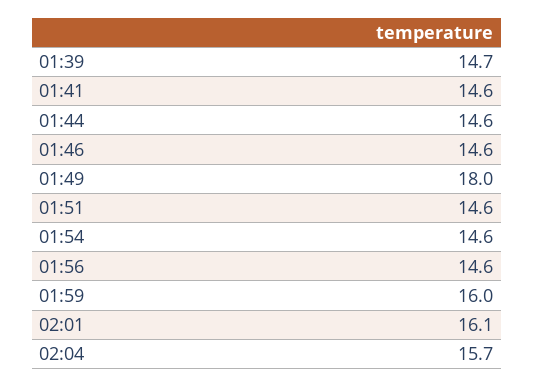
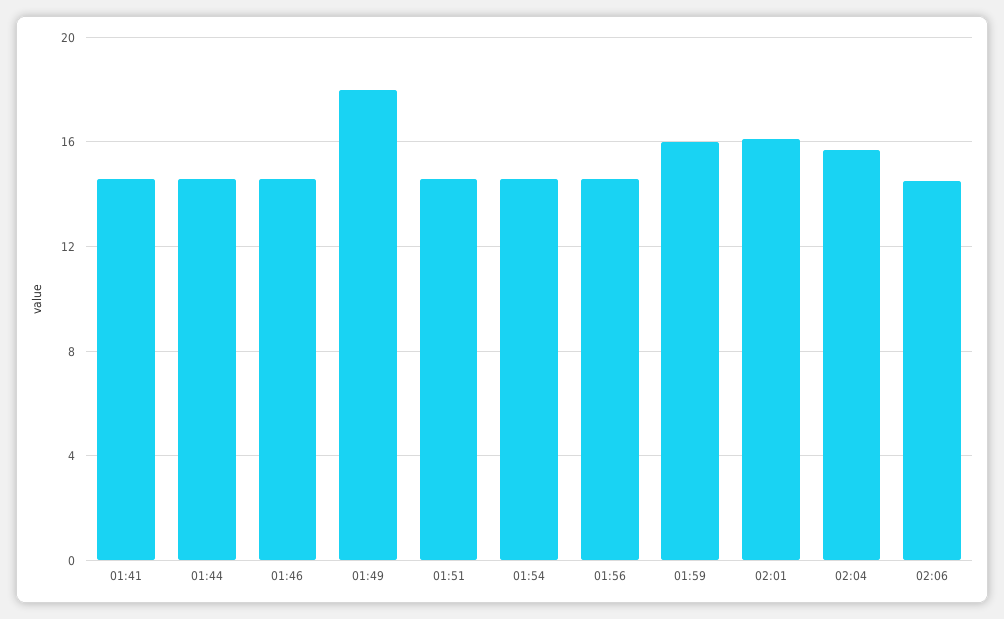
01:39: 14.7 -> none
02:06: none -> 14.5

